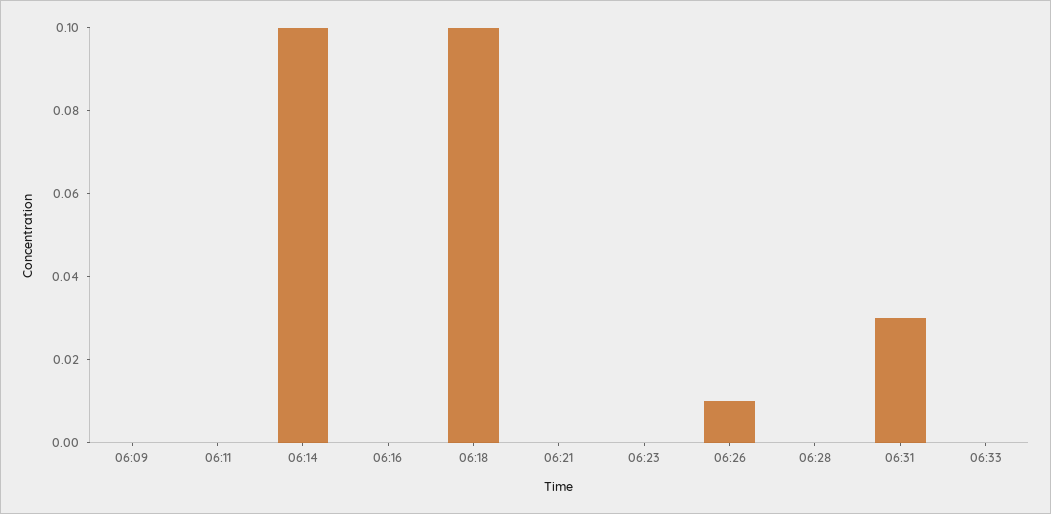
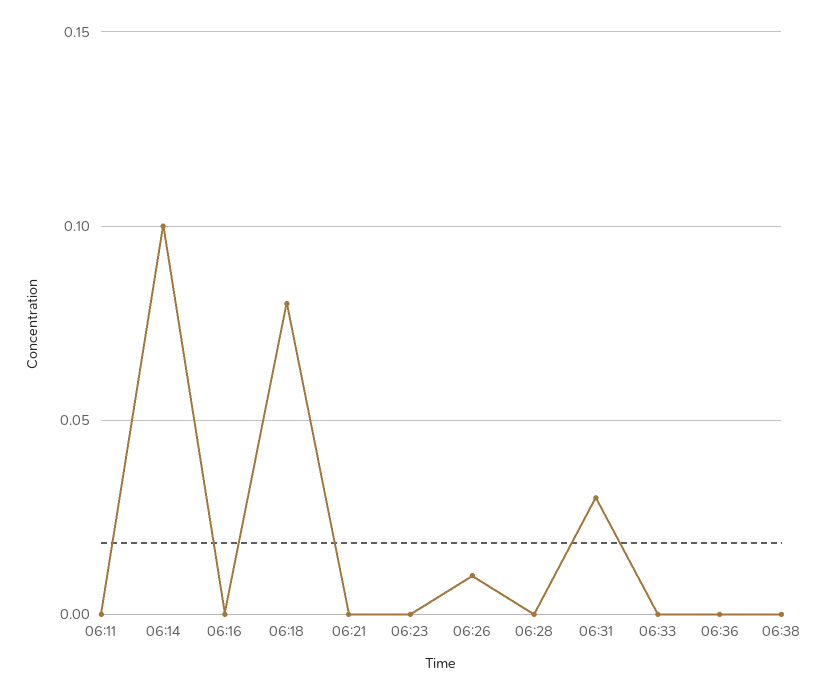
06:09: 0 -> none
06:18: 0.1 -> 0.08
06:36: none -> 0
06:38: none -> 0

